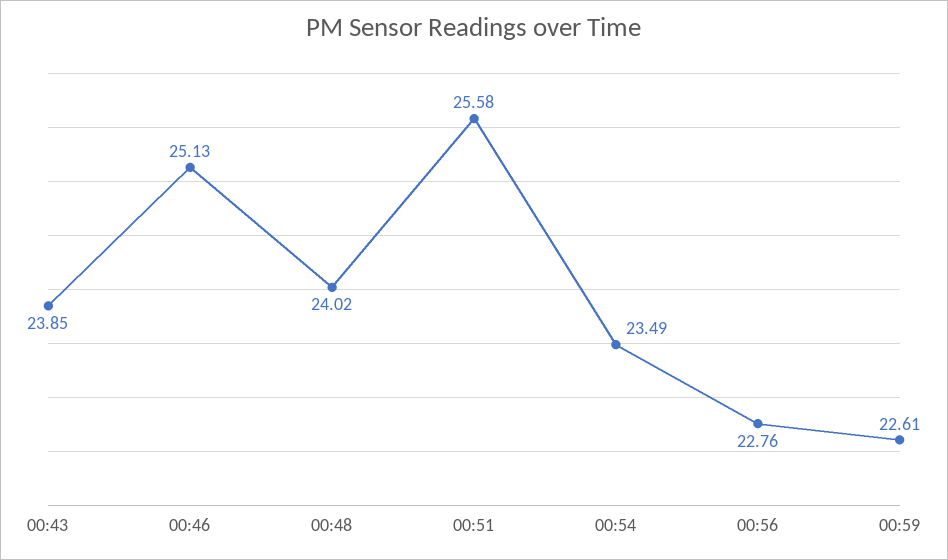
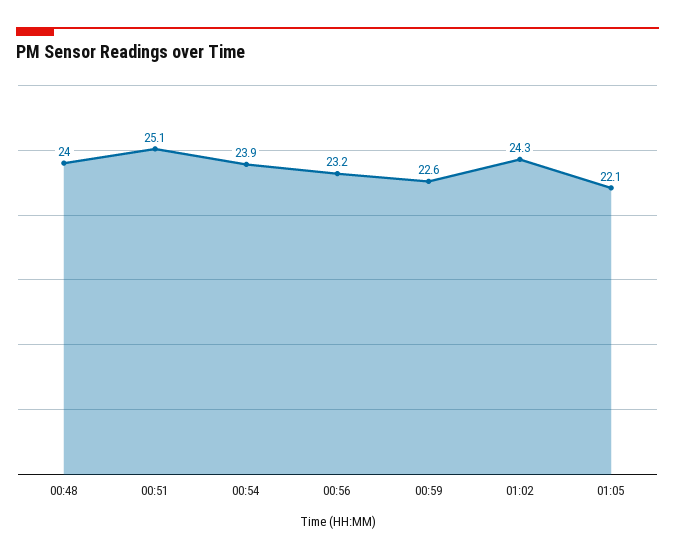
00:43: 23.85 -> none
00:46: 25.13 -> none
00:51: 25.58 -> 25.1
00:54: 23.49 -> 23.9
00:56: 22.76 -> 23.2
01:02: none -> 24.3
01:05: none -> 22.1

